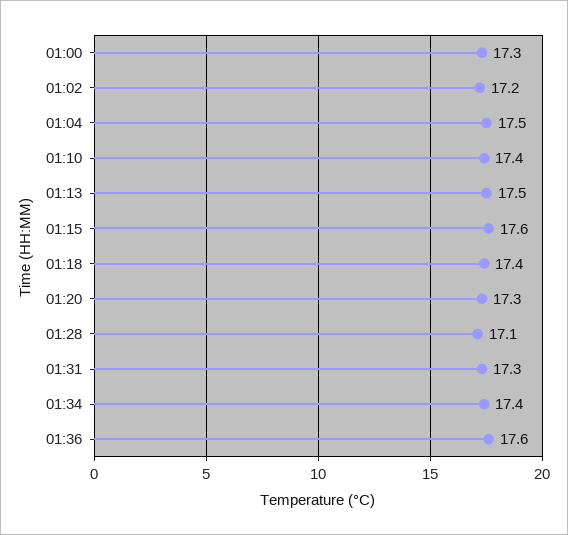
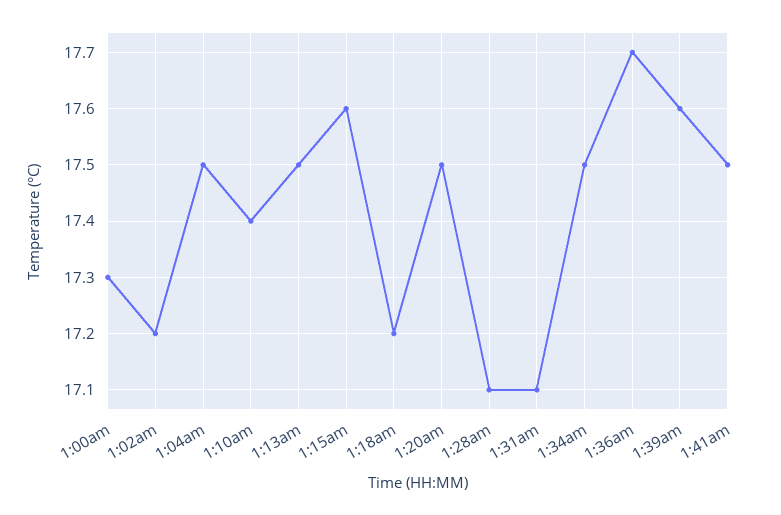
01:18: 17.4 -> 17.2
01:20: 17.3 -> 17.5
01:31: 17.3 -> 17.1
01:34: 17.4 -> 17.5
01:36: 17.6 -> 17.7
1:39am: none -> 17.6
1:41am: none -> 17.5

